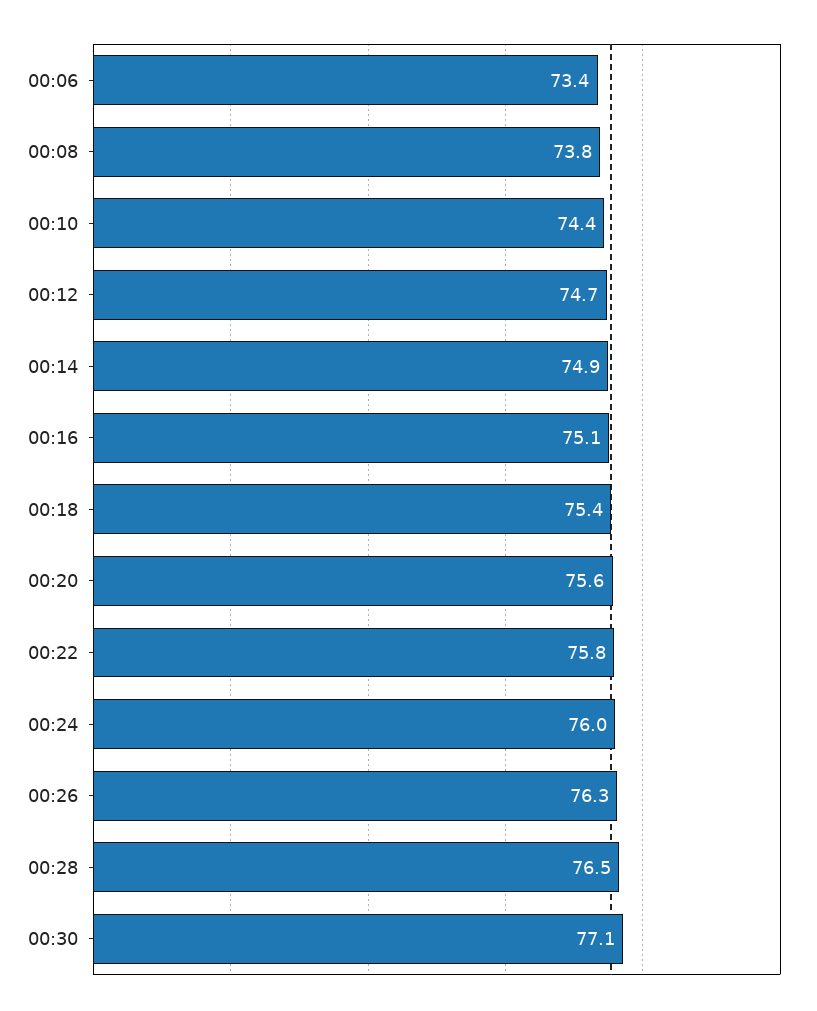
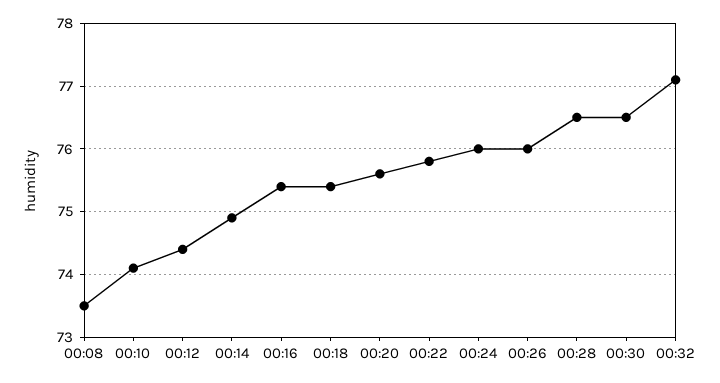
00:06: 73.4 -> none
00:08: 73.8 -> 73.5
00:10: 74.4 -> 74.1
00:12: 74.7 -> 74.4
00:16: 75.1 -> 75.4
00:26: 76.3 -> 76
00:30: 77.1 -> 76.5
00:32: none -> 77.1

